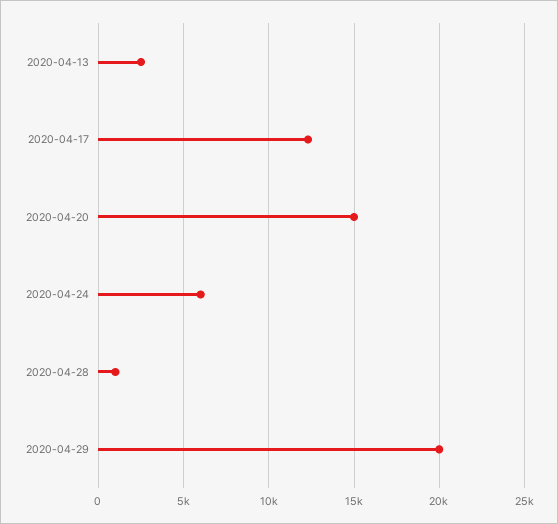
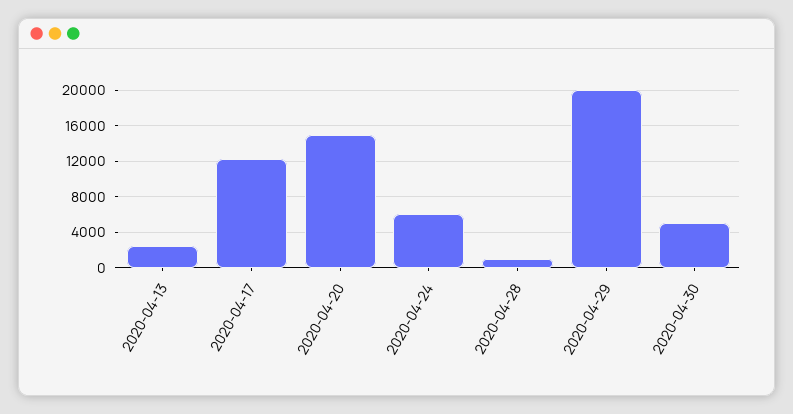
2020-04-30: none -> 5000

